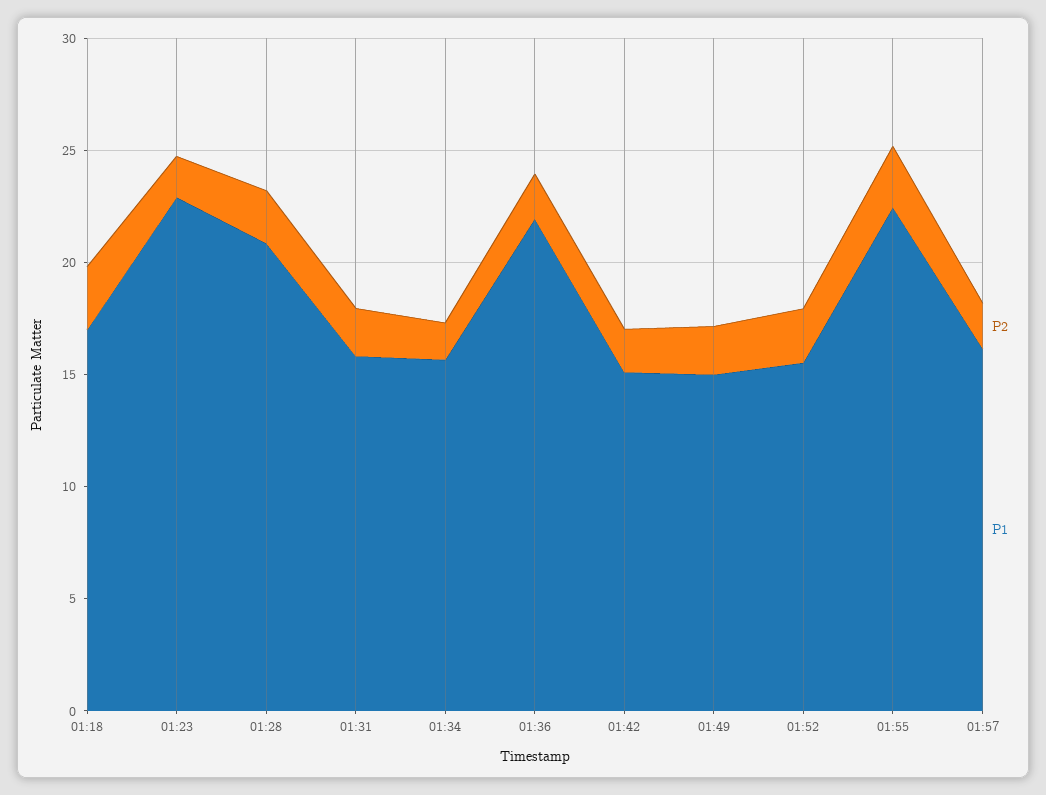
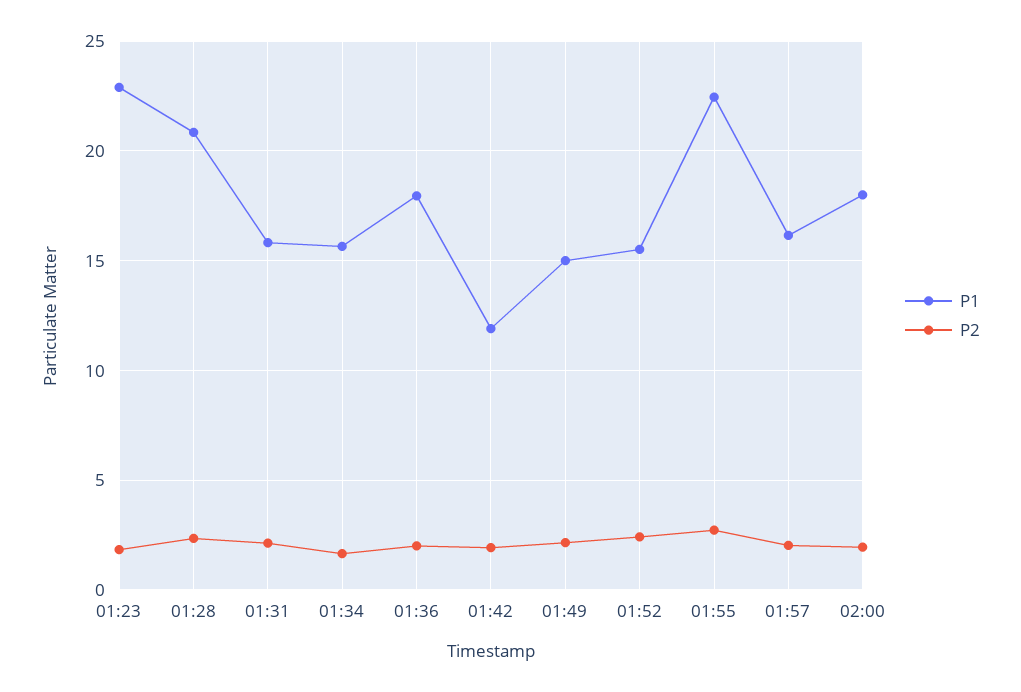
P2, 01:18: 3 -> none
P1, 01:18: 17 -> none
P1, 01:36: 22 -> 18
P1, 01:42: 15 -> 12
P1, 02:00: none -> 18
P2, 02:00: none -> 2

